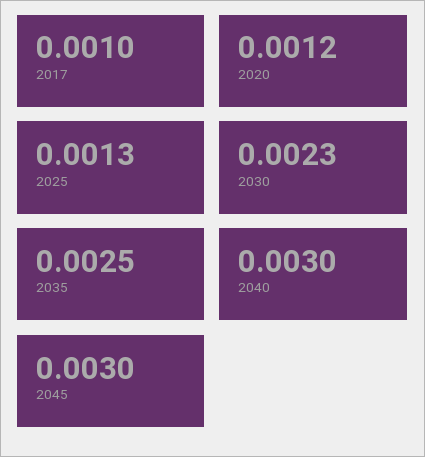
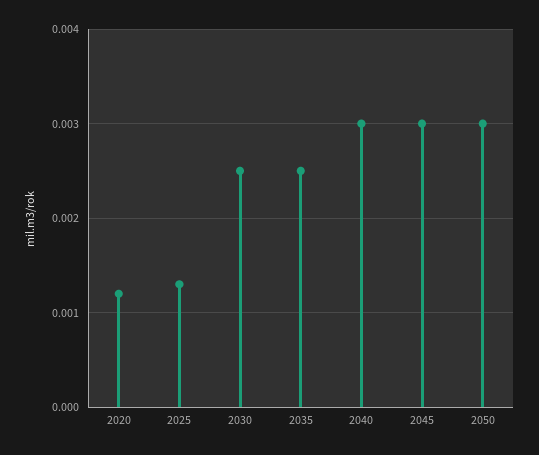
2017: 0.001 -> none
2030: 0.0023 -> 0.0025
2050: none -> 0.003

